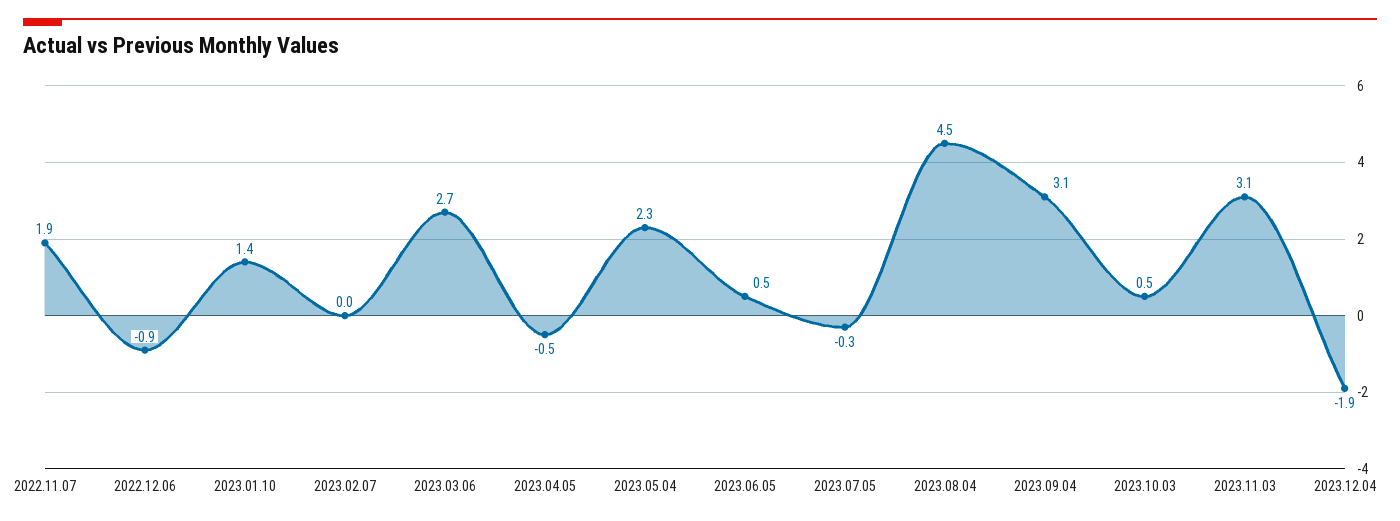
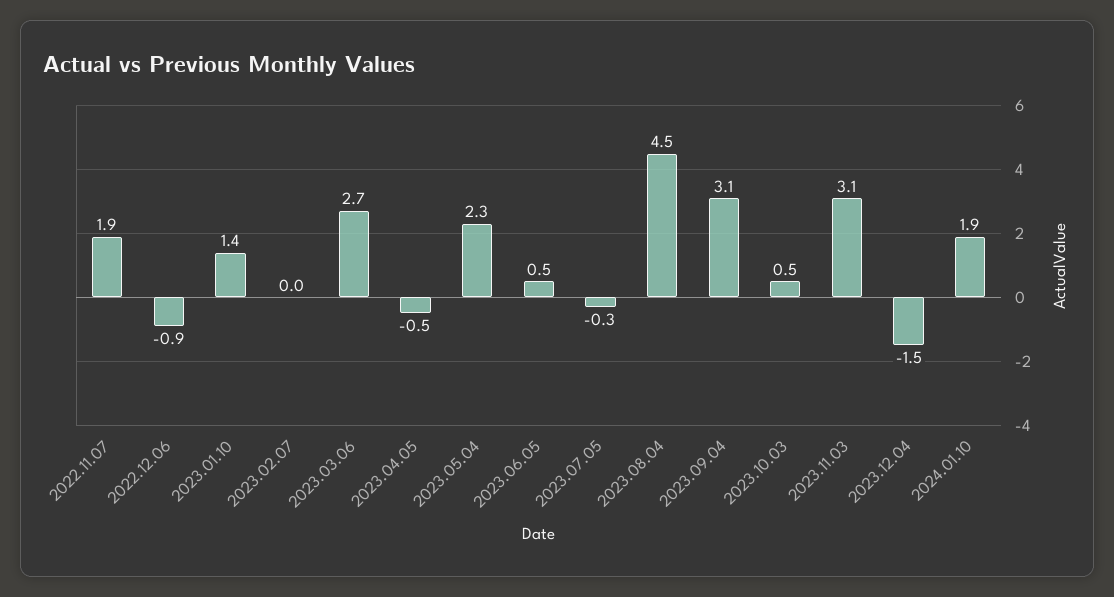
2023.12.04: -1.9 -> -1.5
2024.01.10: none -> 1.9

